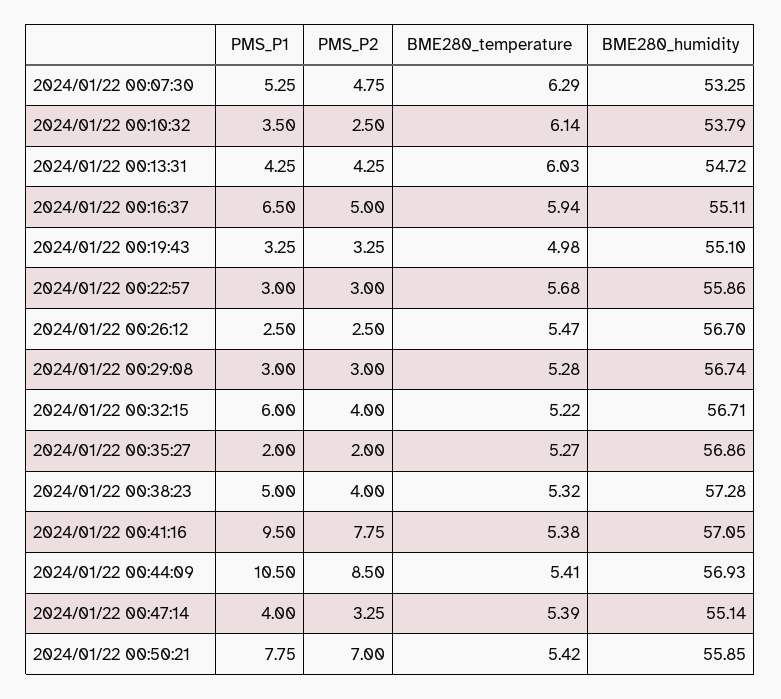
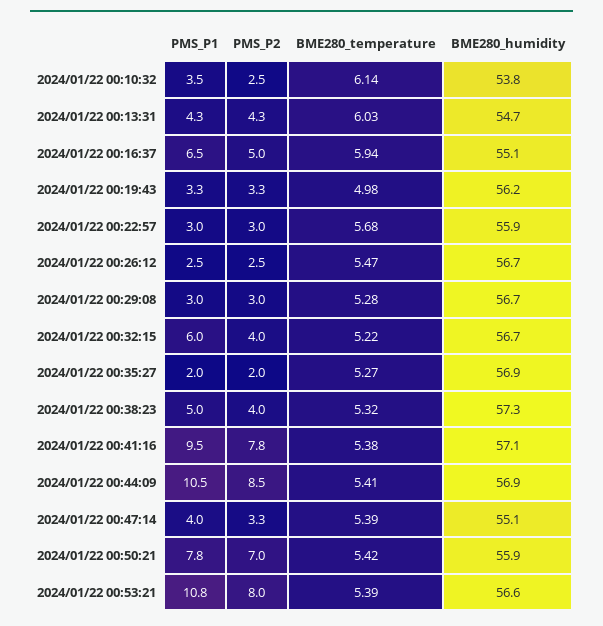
PMS_P1, 2024/01/22 00:07:30: 5.25 -> none
PMS_P2, 2024/01/22 00:07:30: 4.75 -> none
BME280_temperature, 2024/01/22 00:07:30: 6.29 -> none
BME280_humidity, 2024/01/22 00:07:30: 53.25 -> none
BME280_humidity, 2024/01/22 00:19:43: 55.1 -> 56.2
PMS_P1, 2024/01/22 00:53:21: none -> 10.8
PMS_P2, 2024/01/22 00:53:21: none -> 8
BME280_temperature, 2024/01/22 00:53:21: none -> 5.39
BME280_humidity, 2024/01/22 00:53:21: none -> 56.6

